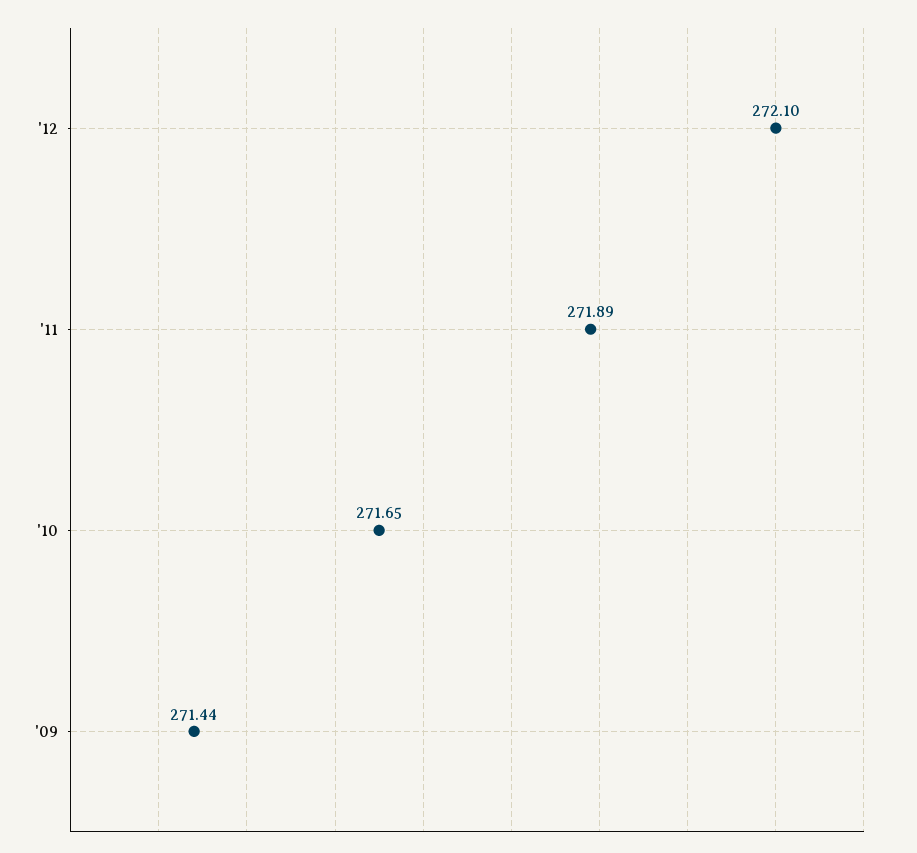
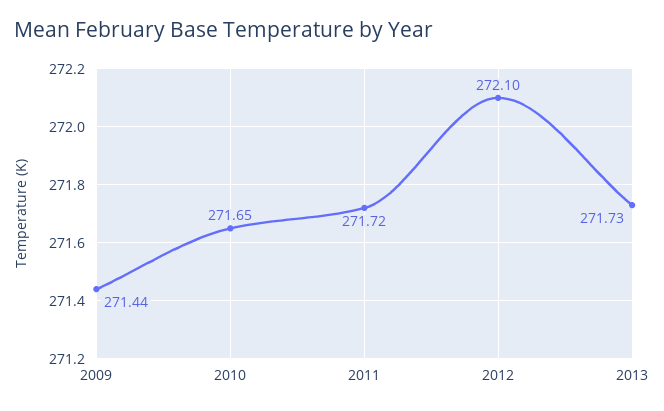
'11: 271.89 -> 271.72
2013: none -> 271.73

